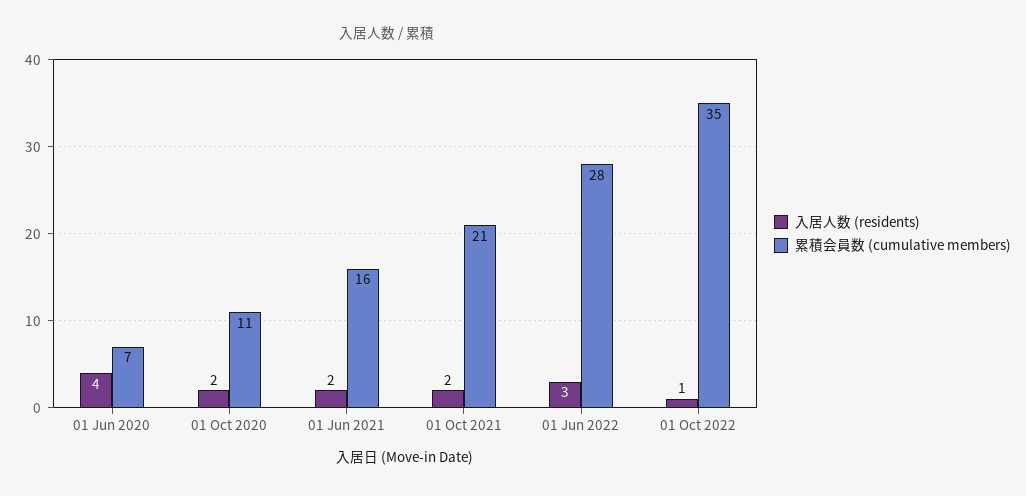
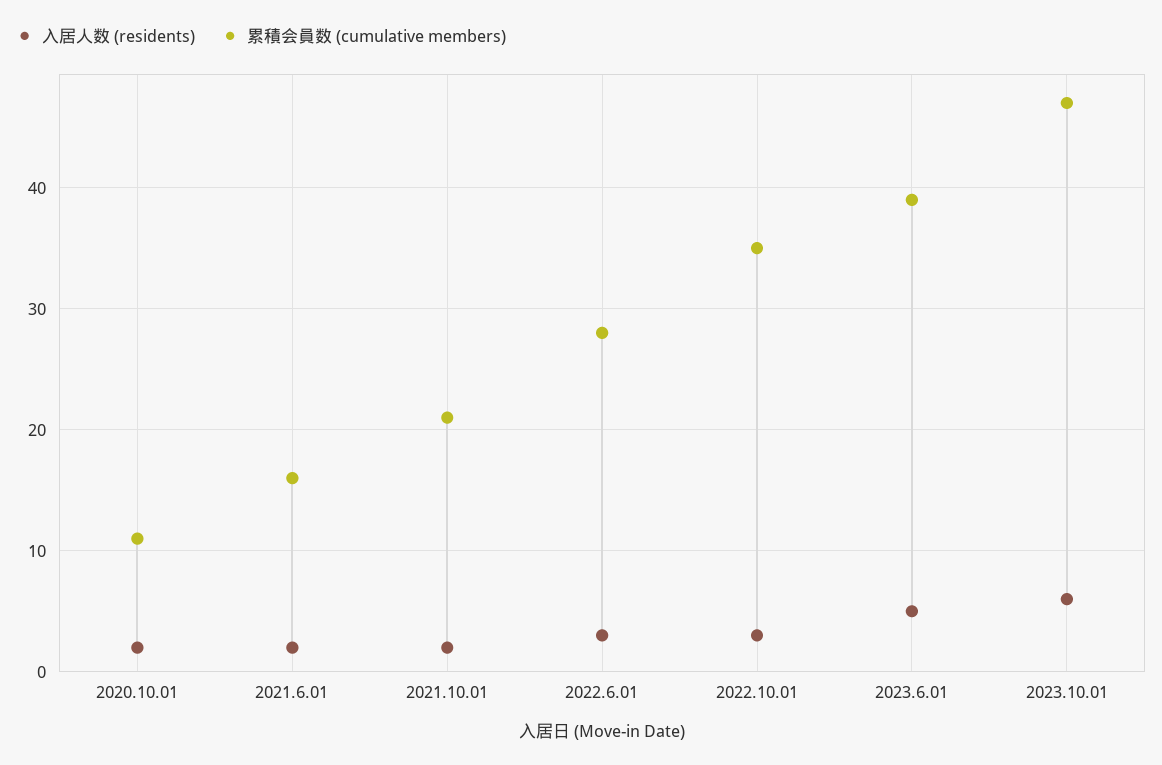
入居人数 (residents), 01 Jun 2020: 4 -> none
累積会員数 (cumulative members), 01 Jun 2020: 7 -> none
入居人数 (residents), 01 Oct 2022: 1 -> 3
入居人数 (residents), 2023.6.01: none -> 5
累積会員数 (cumulative members), 2023.6.01: none -> 39
入居人数 (residents), 2023.10.01: none -> 6
累積会員数 (cumulative members), 2023.10.01: none -> 47

